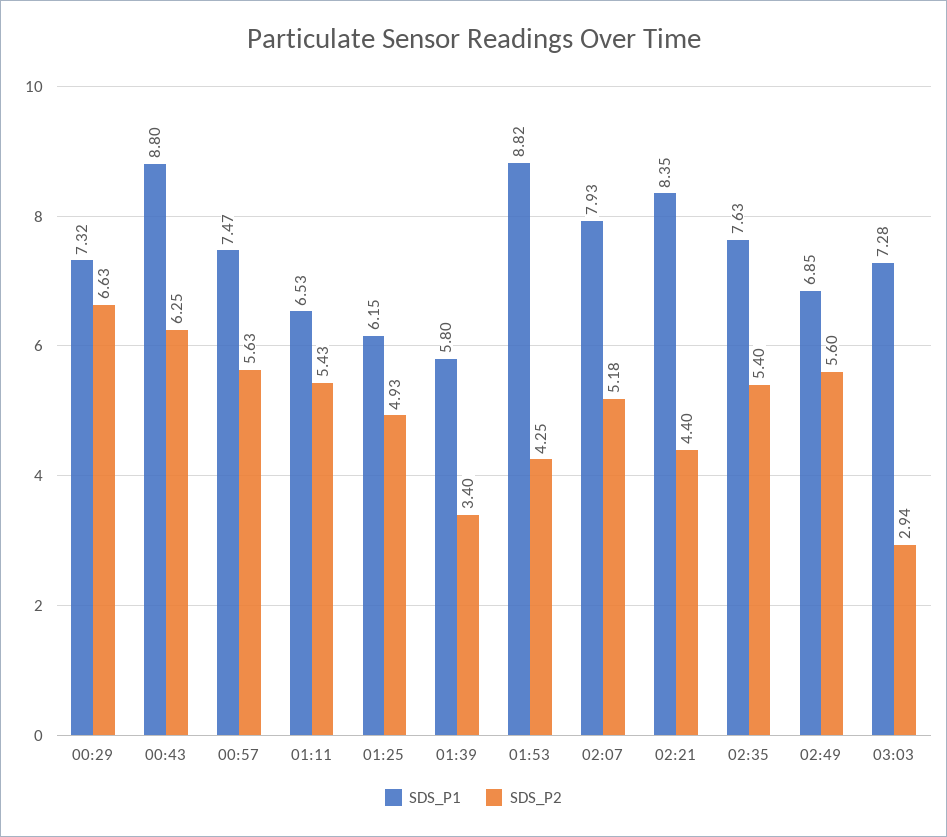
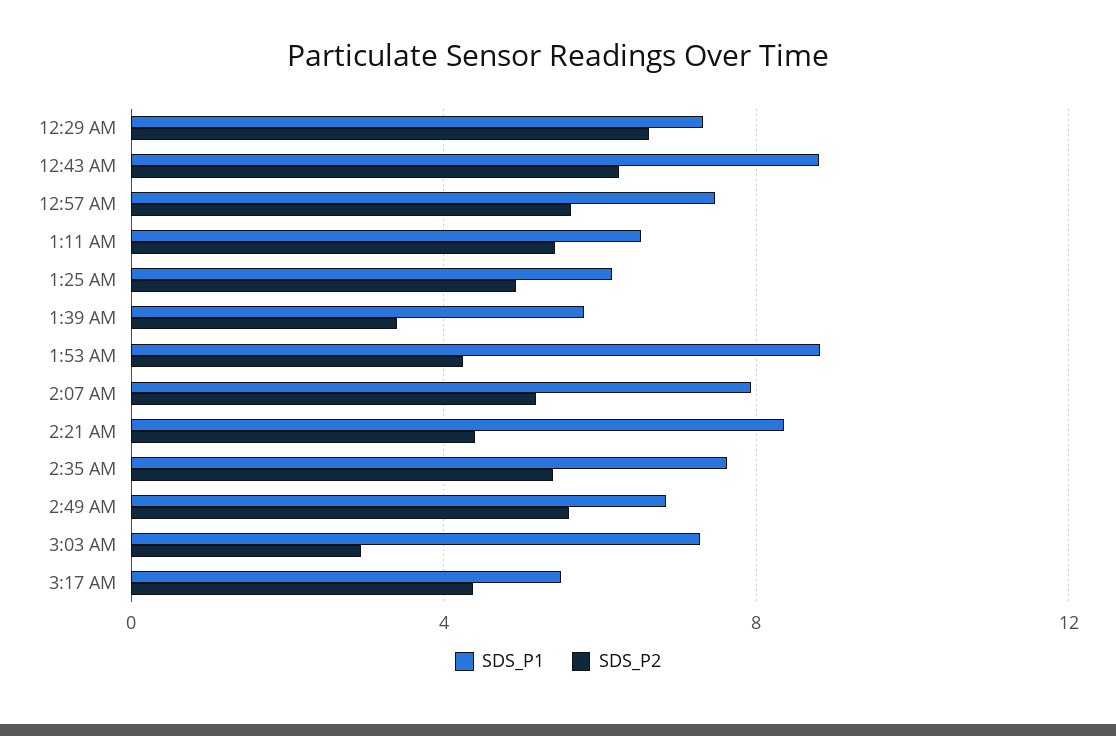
SDS_P1, 3:17 AM: none -> 5.5
SDS_P2, 3:17 AM: none -> 4.5

